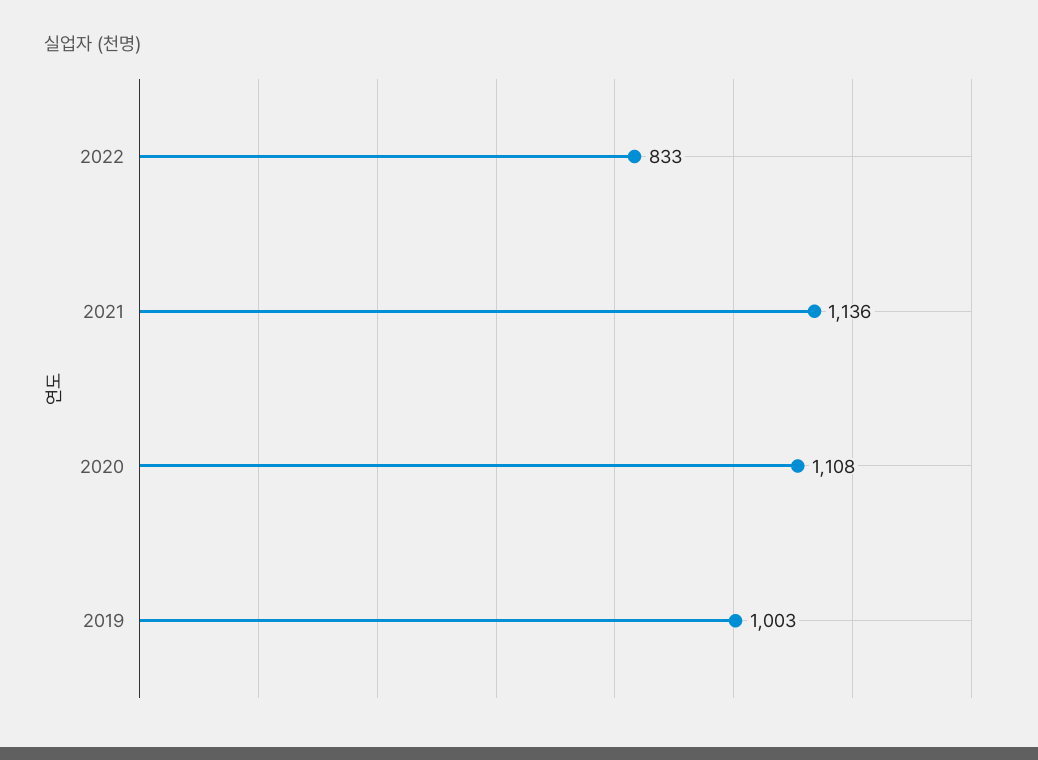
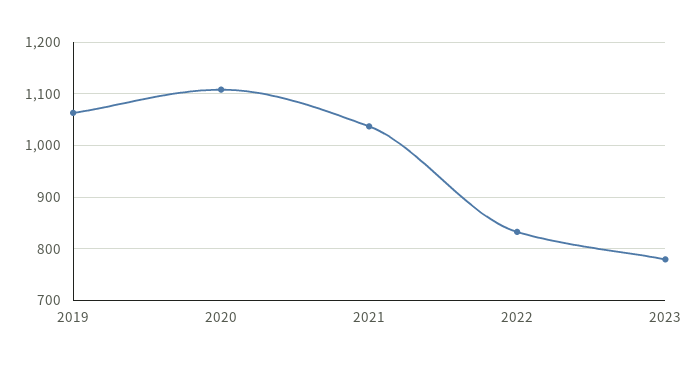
2021: 1136 -> 1040
2019: 1003 -> 1060
2023: none -> 780

